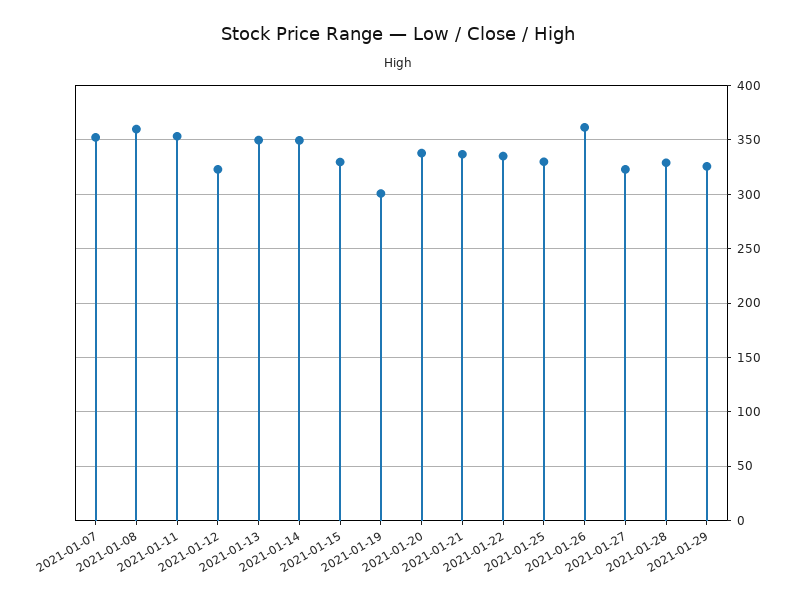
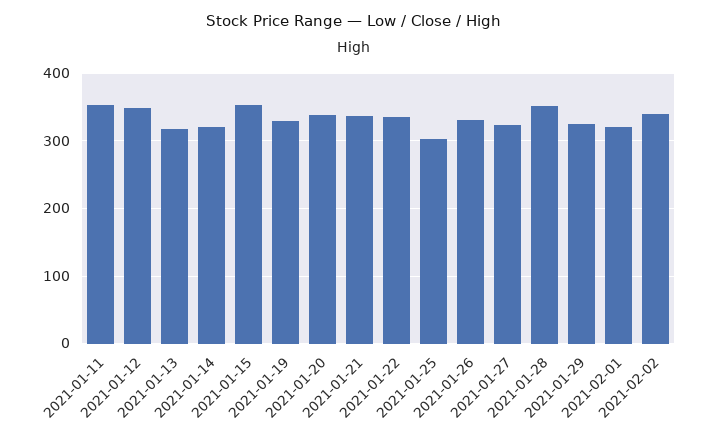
2021-01-07: 350 -> none
2021-01-08: 360 -> none
2021-01-12: 320 -> 350
2021-01-13: 350 -> 320
2021-01-14: 350 -> 320
2021-01-15: 330 -> 350
2021-01-19: 300 -> 330
2021-01-25: 330 -> 300
2021-01-26: 360 -> 330
2021-01-28: 330 -> 350
2021-02-01: none -> 320
2021-02-02: none -> 340

